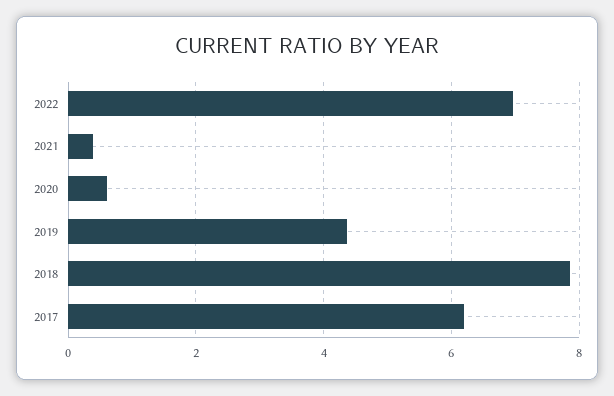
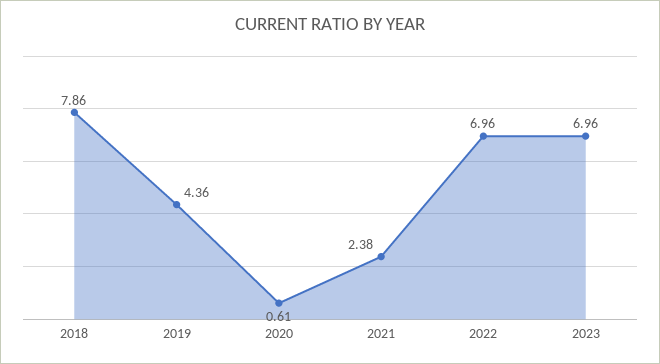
2021: 0.4 -> 2.38
2017: 6.2 -> none
2023: none -> 6.96

